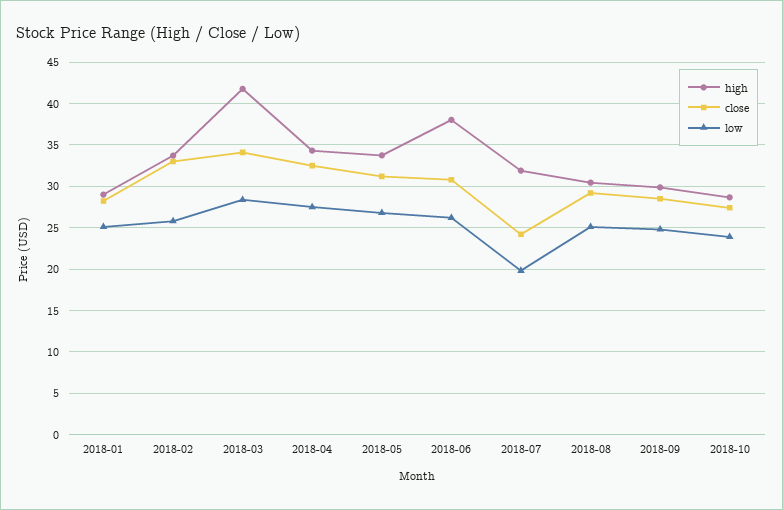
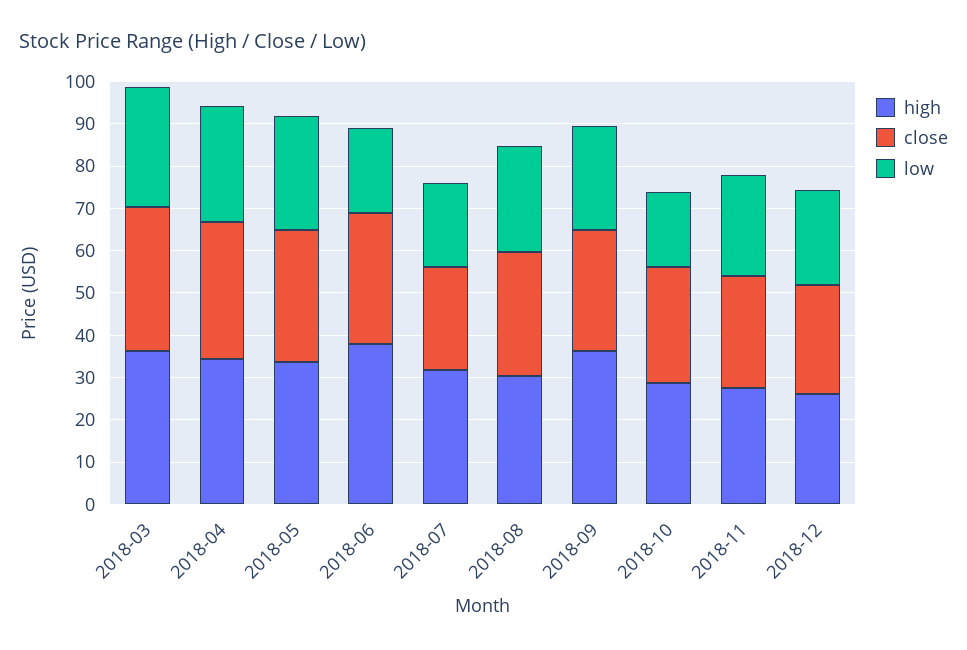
high, 2018-01: 29 -> none
close, 2018-01: 28 -> none
low, 2018-01: 25 -> none
high, 2018-02: 34 -> none
close, 2018-02: 33 -> none
low, 2018-02: 26 -> none
high, 2018-03: 42 -> 36
low, 2018-06: 26 -> 20
high, 2018-09: 30 -> 36
low, 2018-10: 24 -> 18
high, 2018-11: none -> 28
close, 2018-11: none -> 26
low, 2018-11: none -> 24
high, 2018-12: none -> 26
close, 2018-12: none -> 26
low, 2018-12: none -> 22

